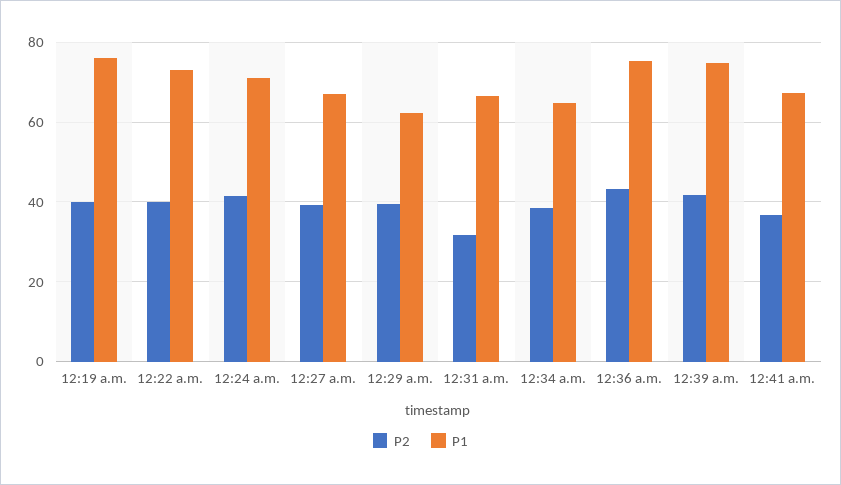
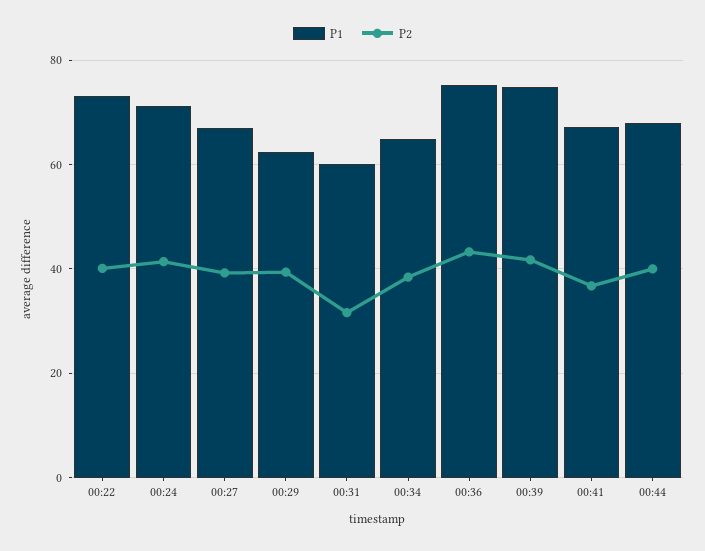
P2, 12:19 a.m.: 40 -> none
P1, 12:19 a.m.: 76 -> none
P1, 12:31 a.m.: 66 -> 60
P1, 00:44: none -> 68
P2, 00:44: none -> 40

